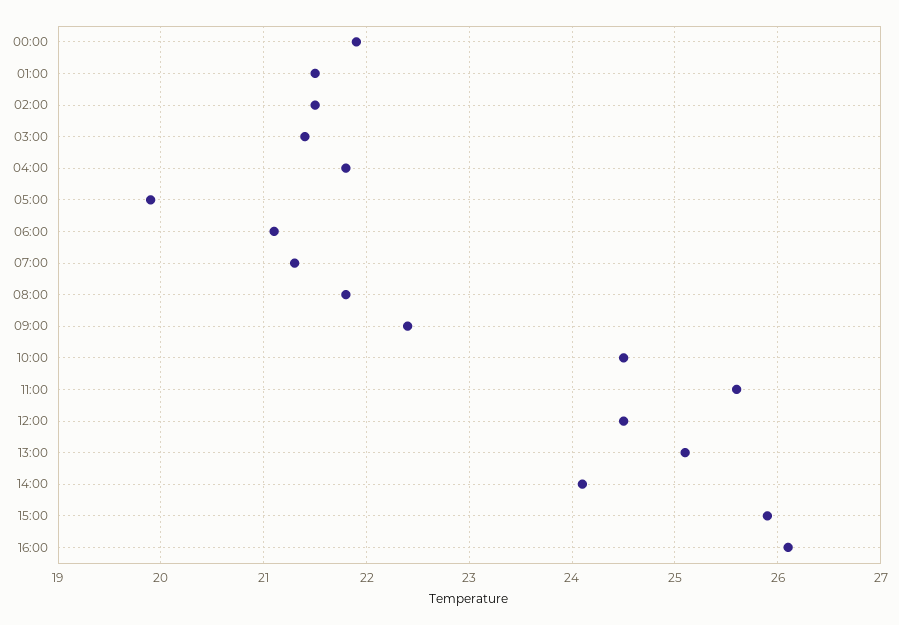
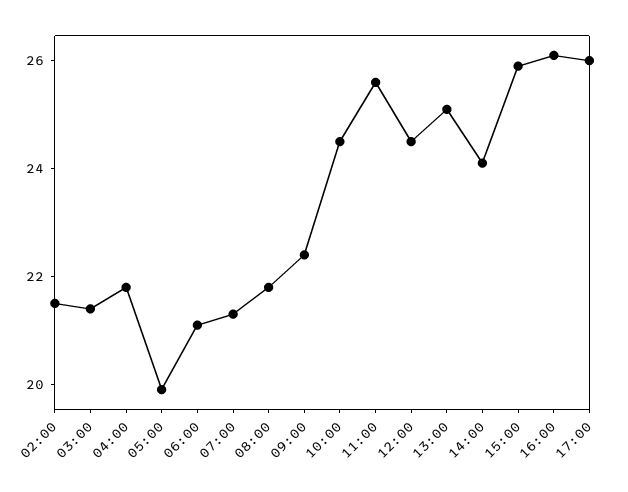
00:00: 21.9 -> none
01:00: 21.5 -> none
17:00: none -> 26

